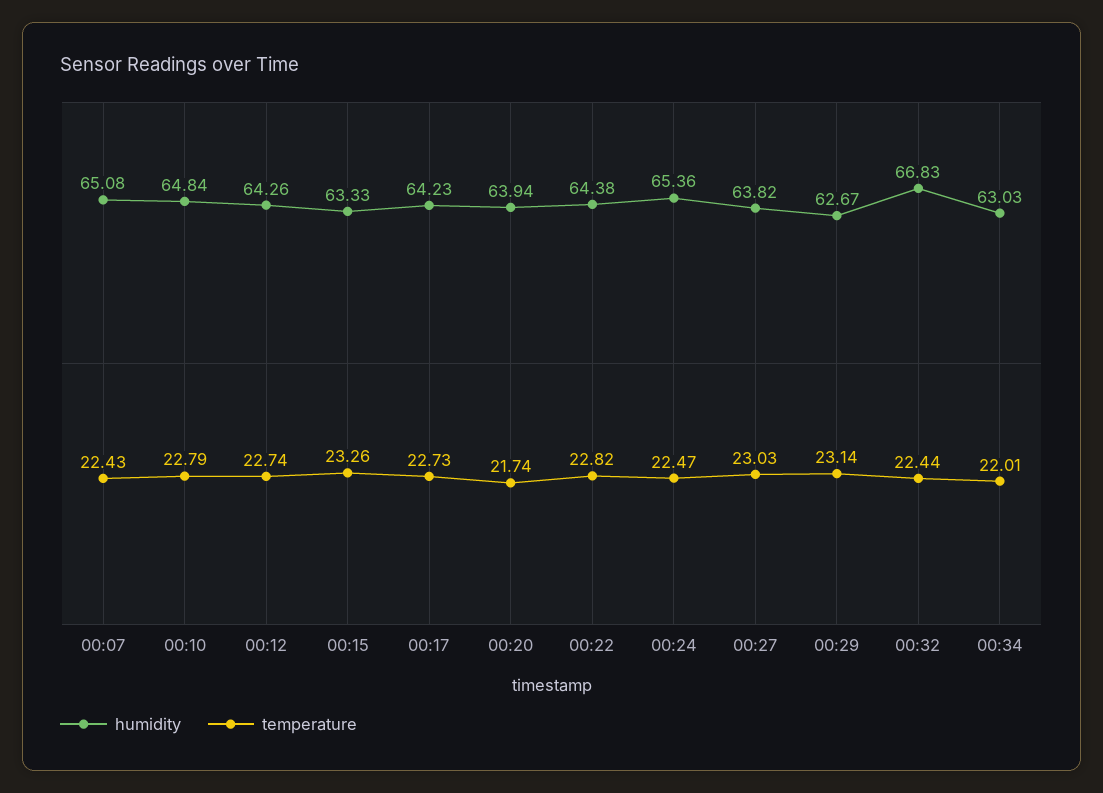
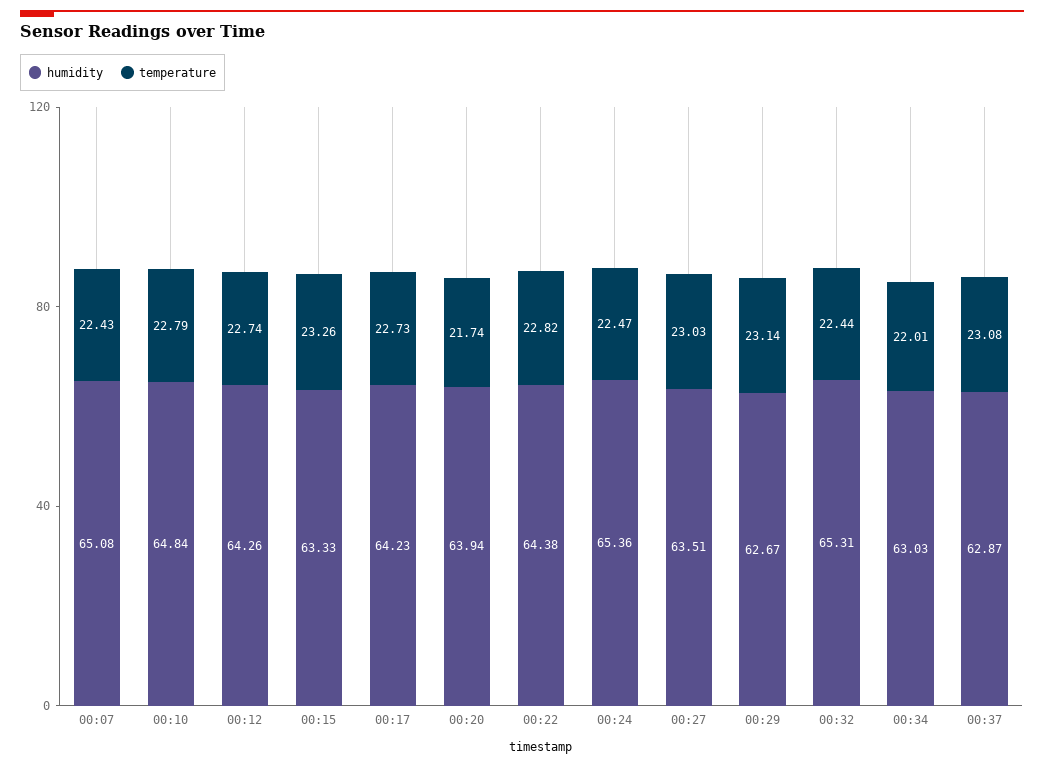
humidity, 00:27: 63.82 -> 63.51
humidity, 00:32: 66.83 -> 65.31
humidity, 00:37: none -> 62.87
temperature, 00:37: none -> 23.08

